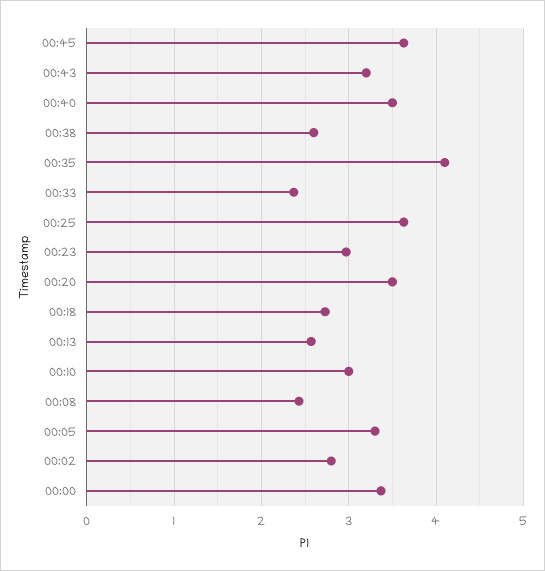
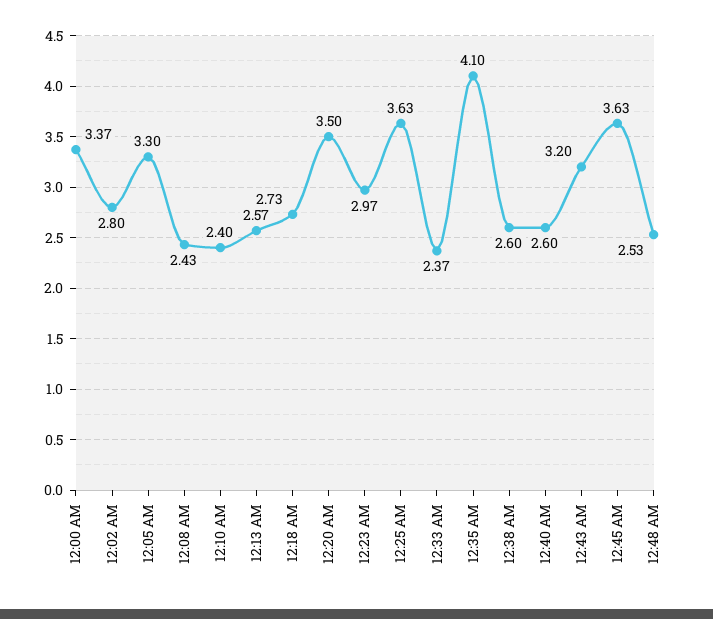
00:40: 3.5 -> 2.6
00:10: 3 -> 2.4
12:48 AM: none -> 2.53

